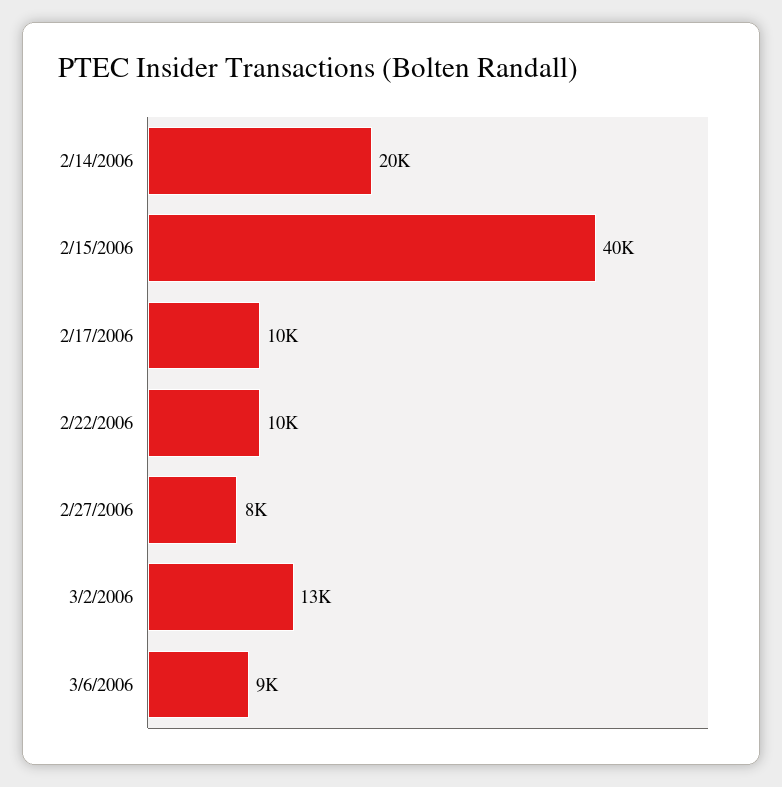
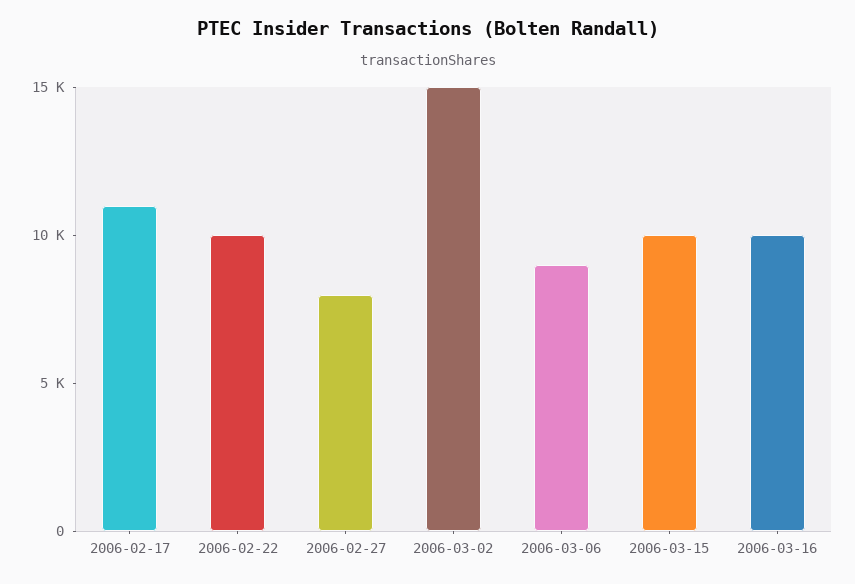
2/14/2006: 20000 -> none
2/15/2006: 40000 -> none
2/17/2006: 10000 -> 11000
3/2/2006: 13000 -> 15000
2006-03-15: none -> 10000
2006-03-16: none -> 10000

